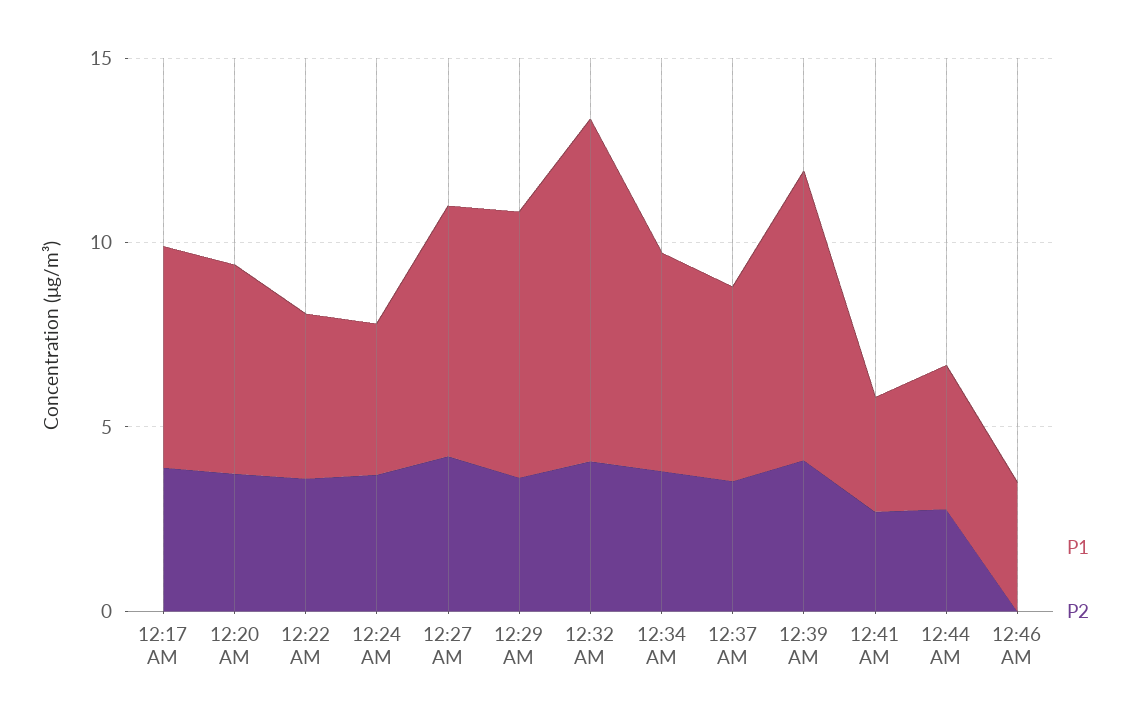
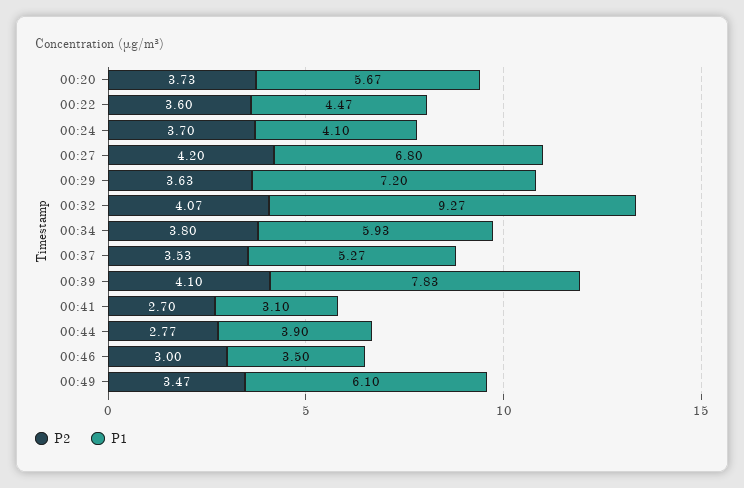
P1, 12:17 AM: 6 -> none
P2, 12:17 AM: 4 -> none
P2, 12:46 AM: 0 -> 3
P2, 00:49: none -> 3.47
P1, 00:49: none -> 6.1

